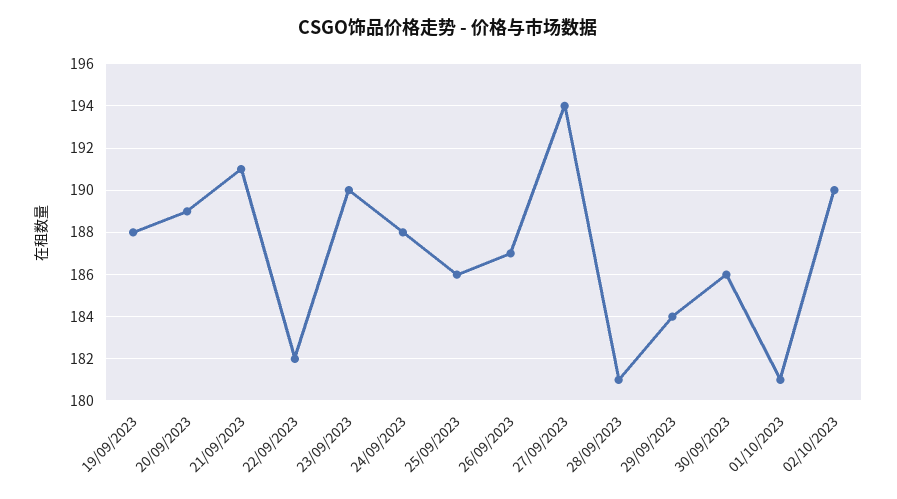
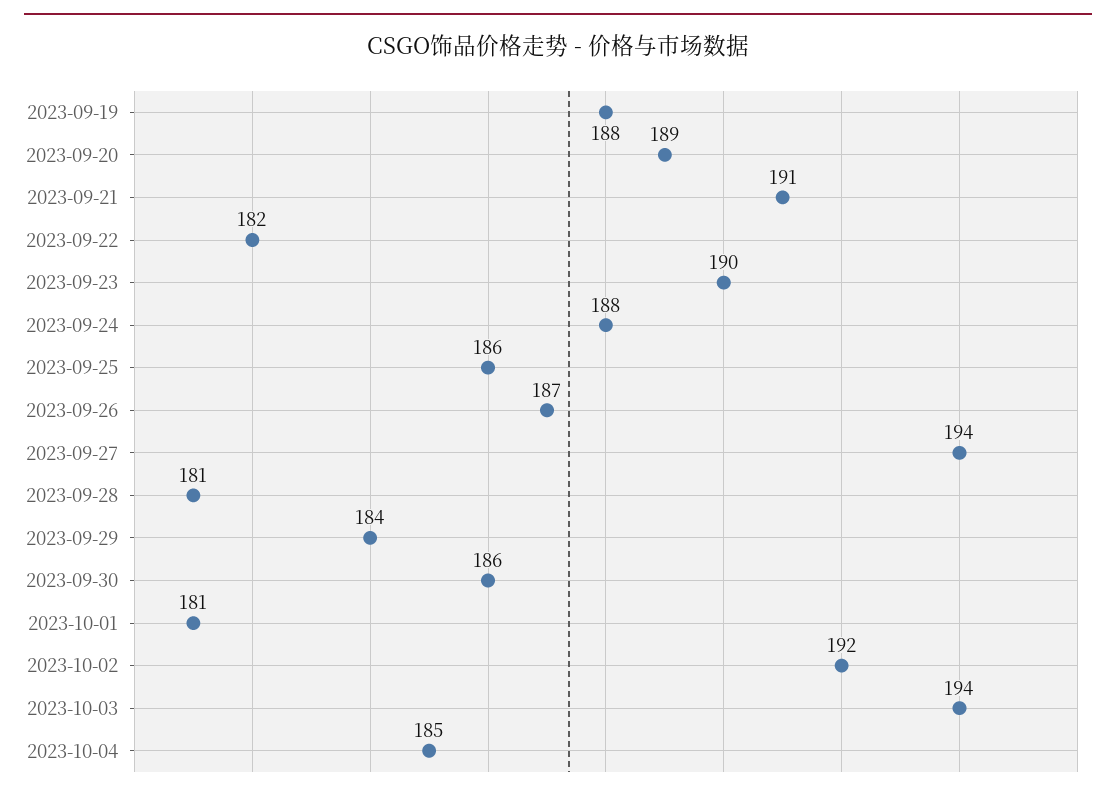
02/10/2023: 190 -> 192
2023-10-03: none -> 194
2023-10-04: none -> 185

